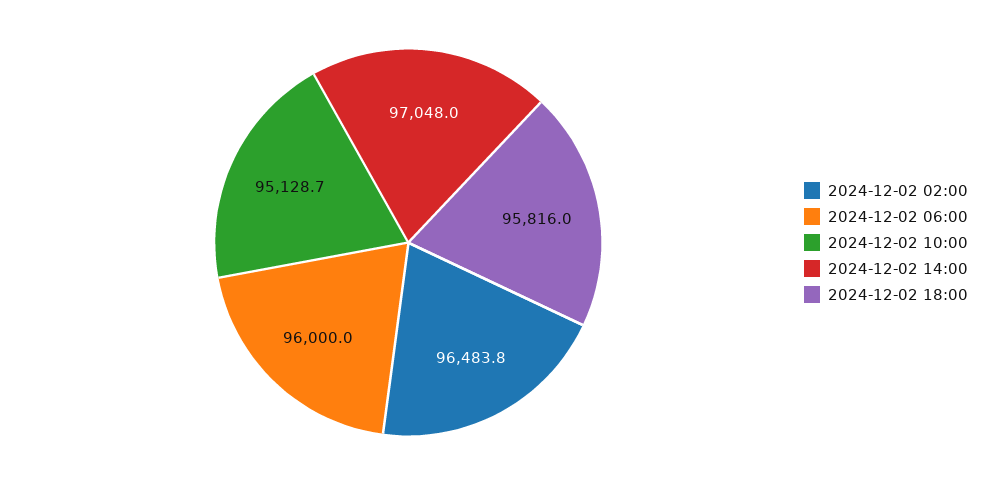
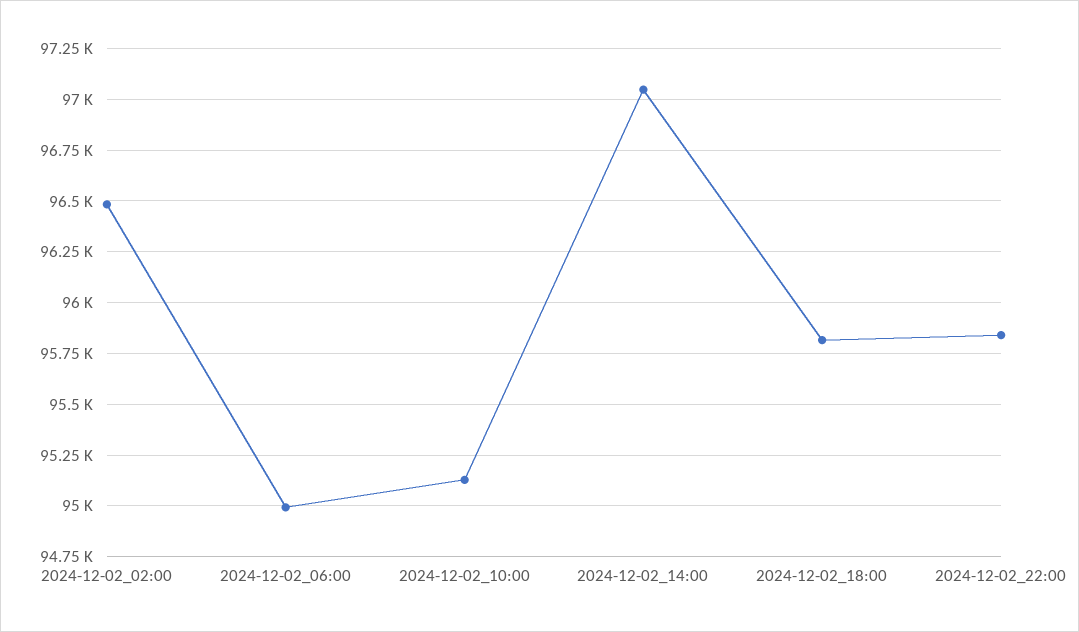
2024-12-02 06:00: 96000 -> 95000
2024-12-02_22:00: none -> 95850

